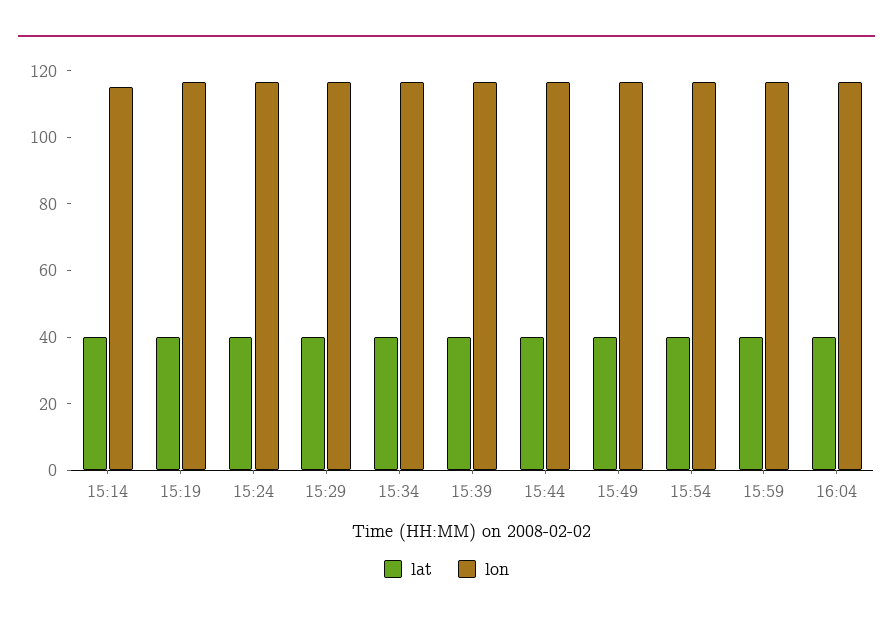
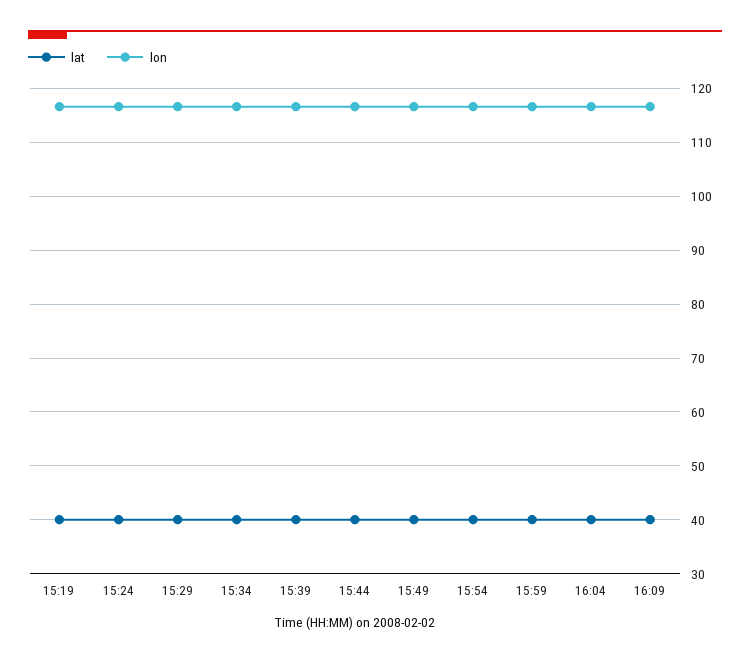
lat, 15:14: 40 -> none
lon, 15:14: 115 -> none
lat, 16:09: none -> 40
lon, 16:09: none -> 116

